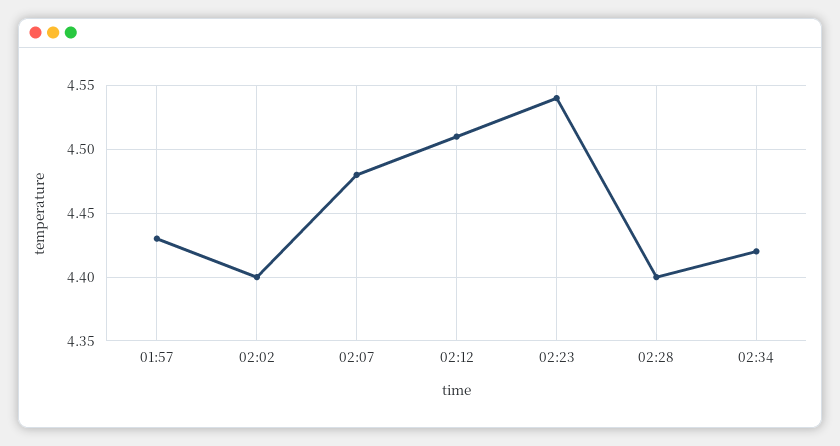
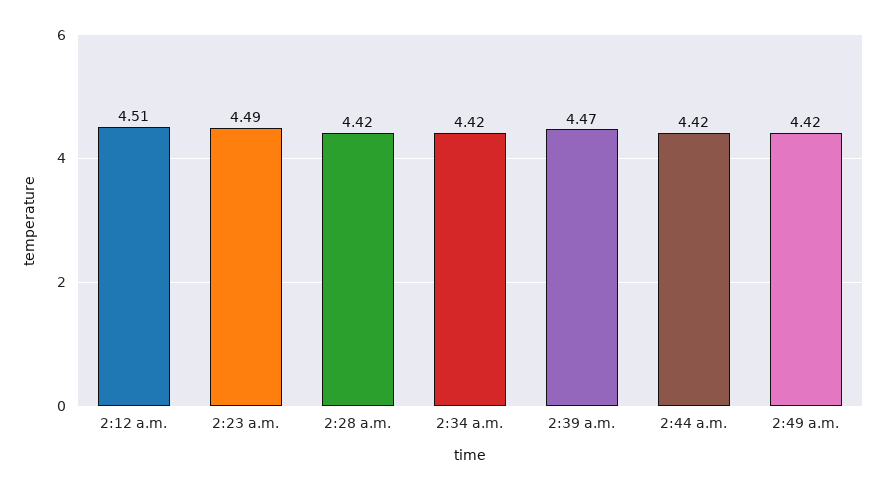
01:57: 4.43 -> none
02:02: 4.4 -> none
02:07: 4.48 -> none
02:23: 4.54 -> 4.49
02:28: 4.4 -> 4.42
2:39 a.m.: none -> 4.47
2:44 a.m.: none -> 4.42
2:49 a.m.: none -> 4.42

